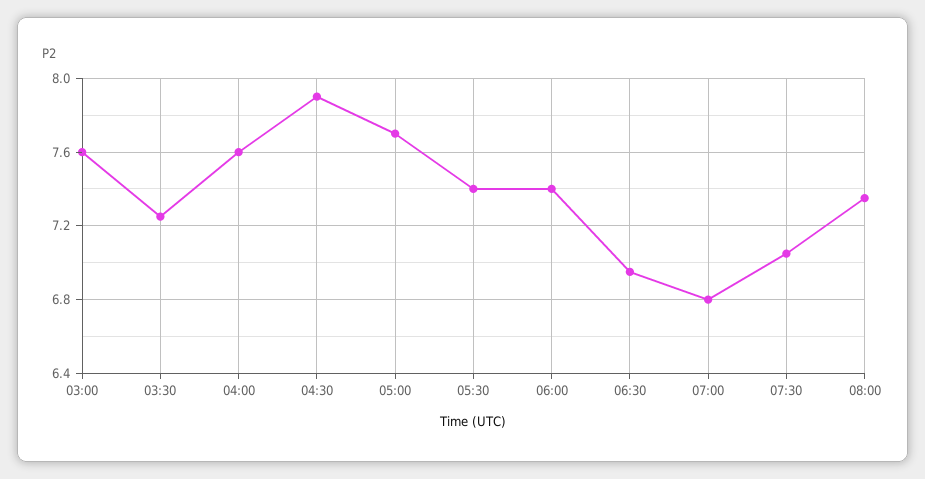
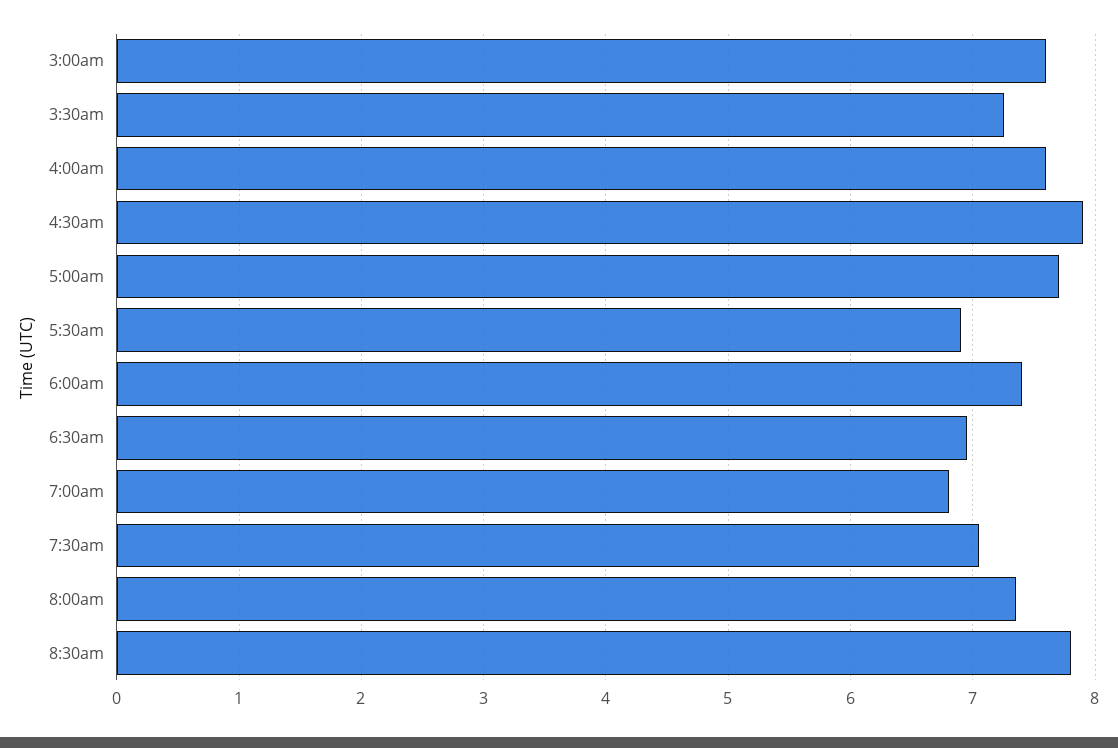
05:30: 7.4 -> 6.9
8:30am: none -> 7.8

